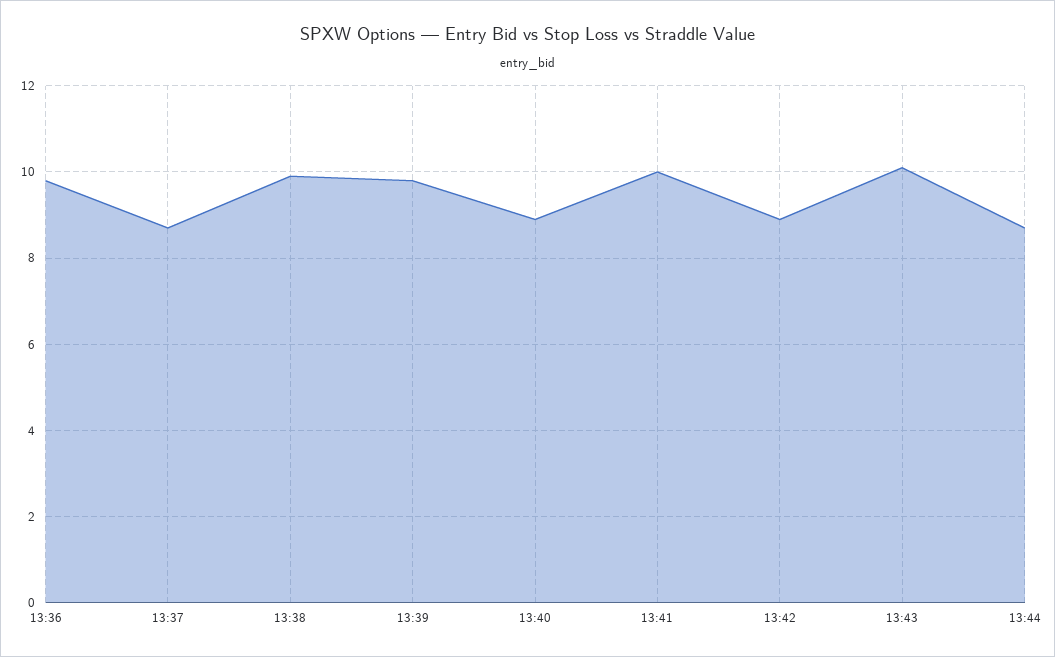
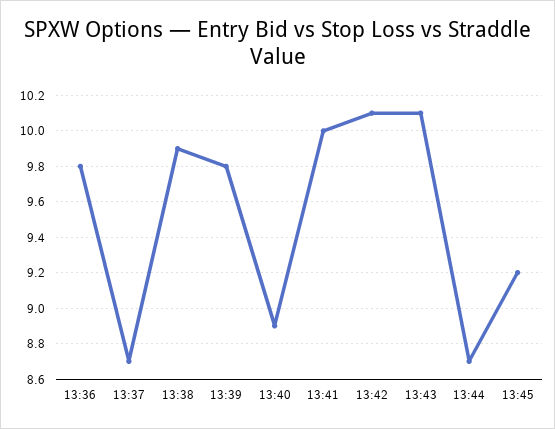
13:42: 9 -> 10.1
13:45: none -> 9.2

